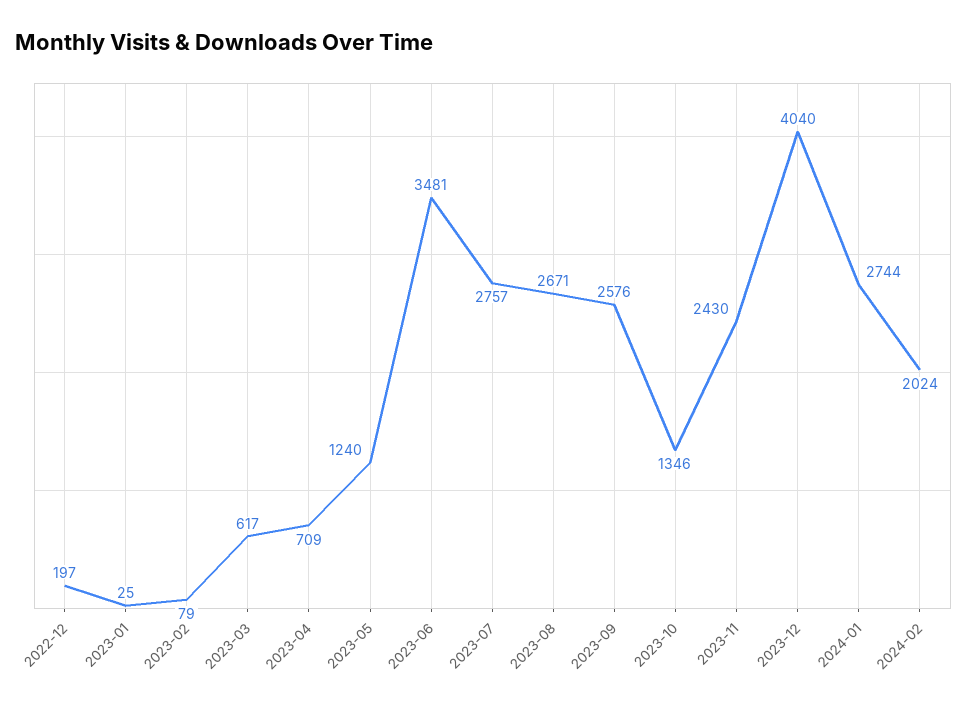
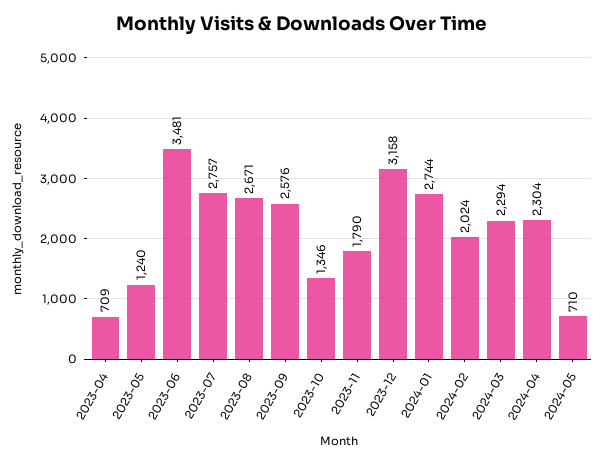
2022-12: 197 -> none
2023-01: 25 -> none
2023-02: 79 -> none
2023-03: 617 -> none
2023-11: 2430 -> 1790
2023-12: 4040 -> 3158
2024-03: none -> 2294
2024-04: none -> 2304
2024-05: none -> 710

